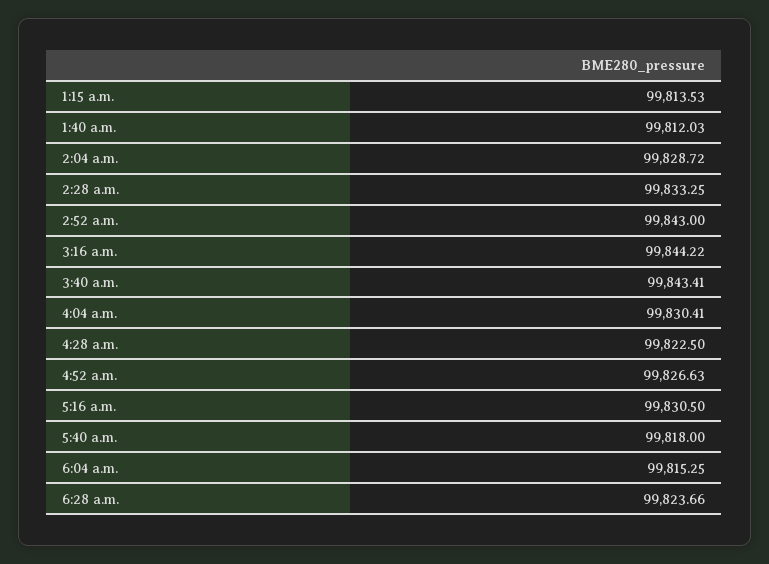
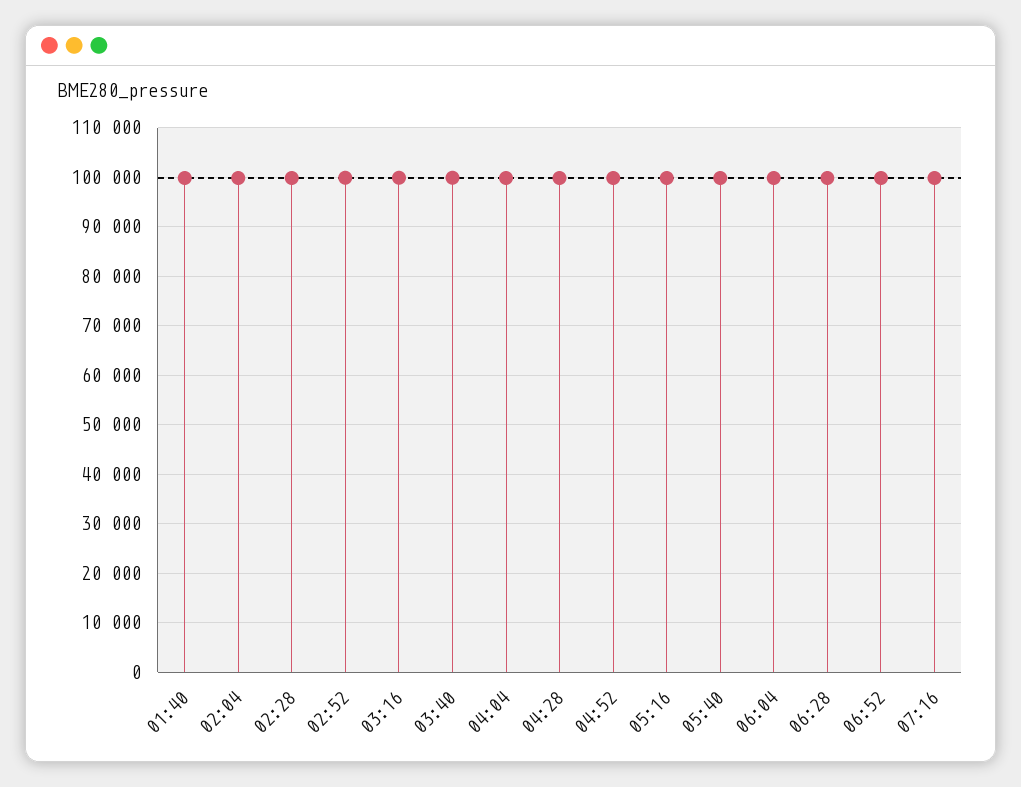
1:15 a.m.: 99813.53 -> none
06:52: none -> 100000
07:16: none -> 100000

